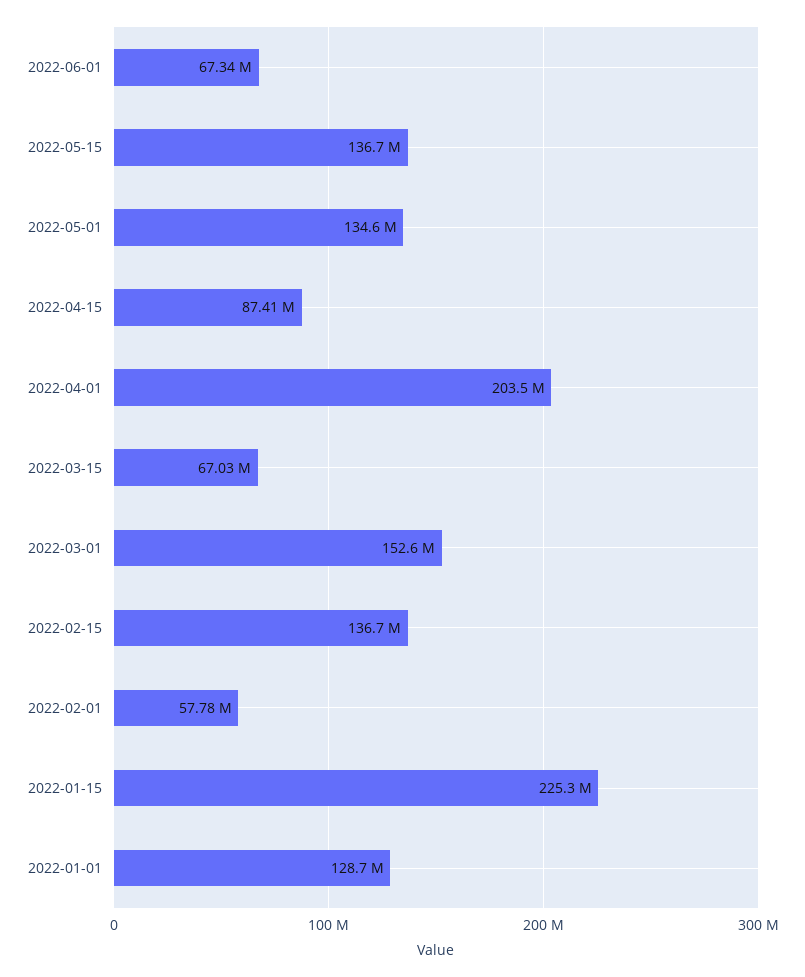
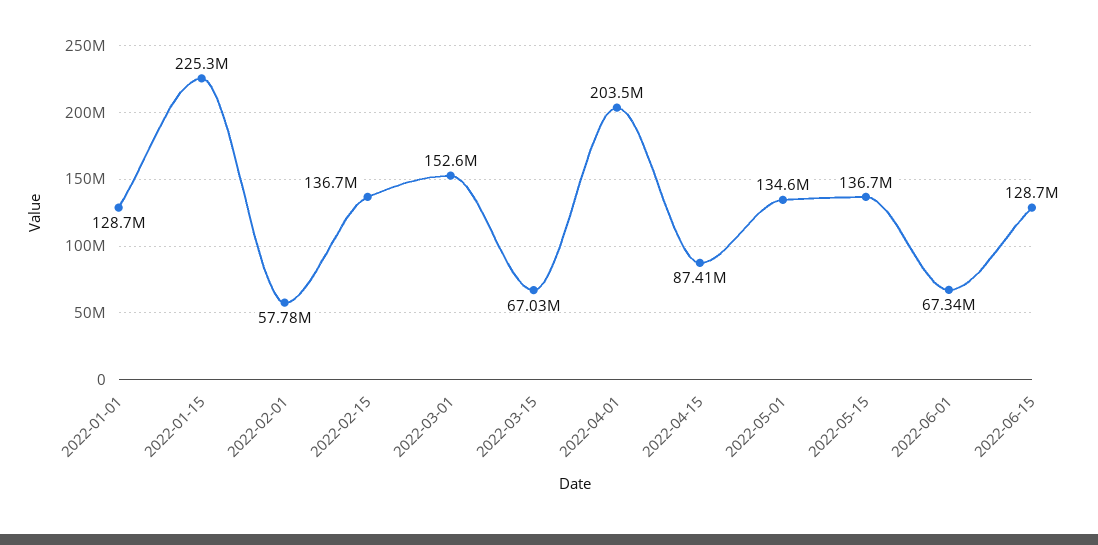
2022-06-15: none -> 128700000

